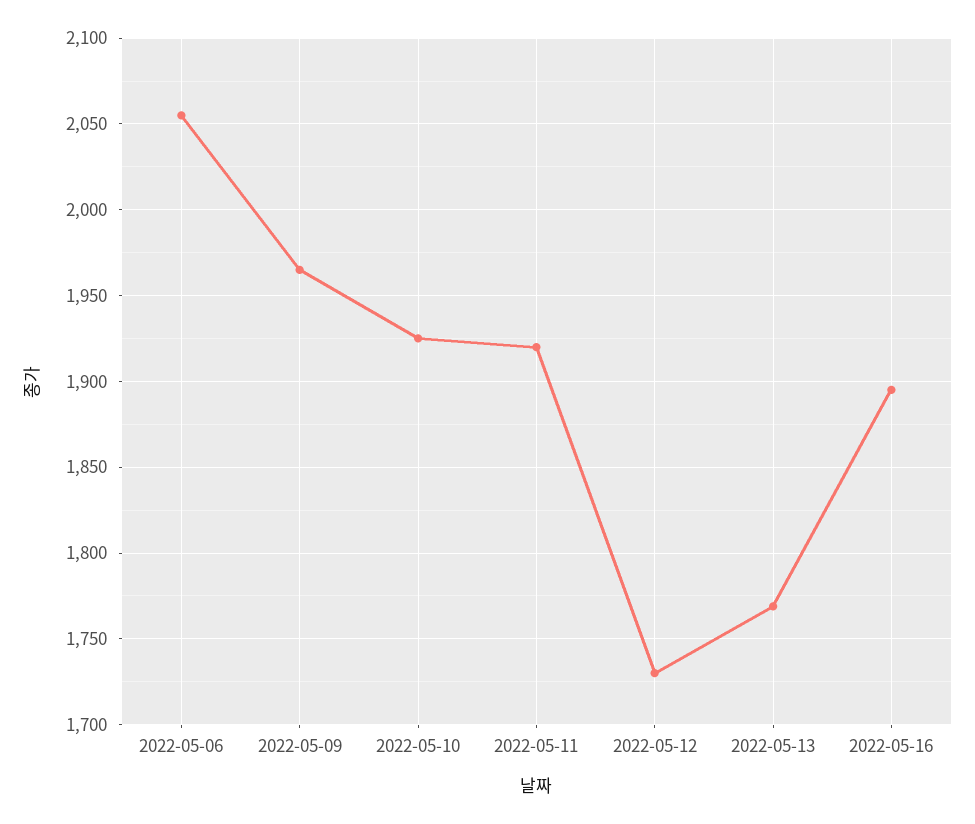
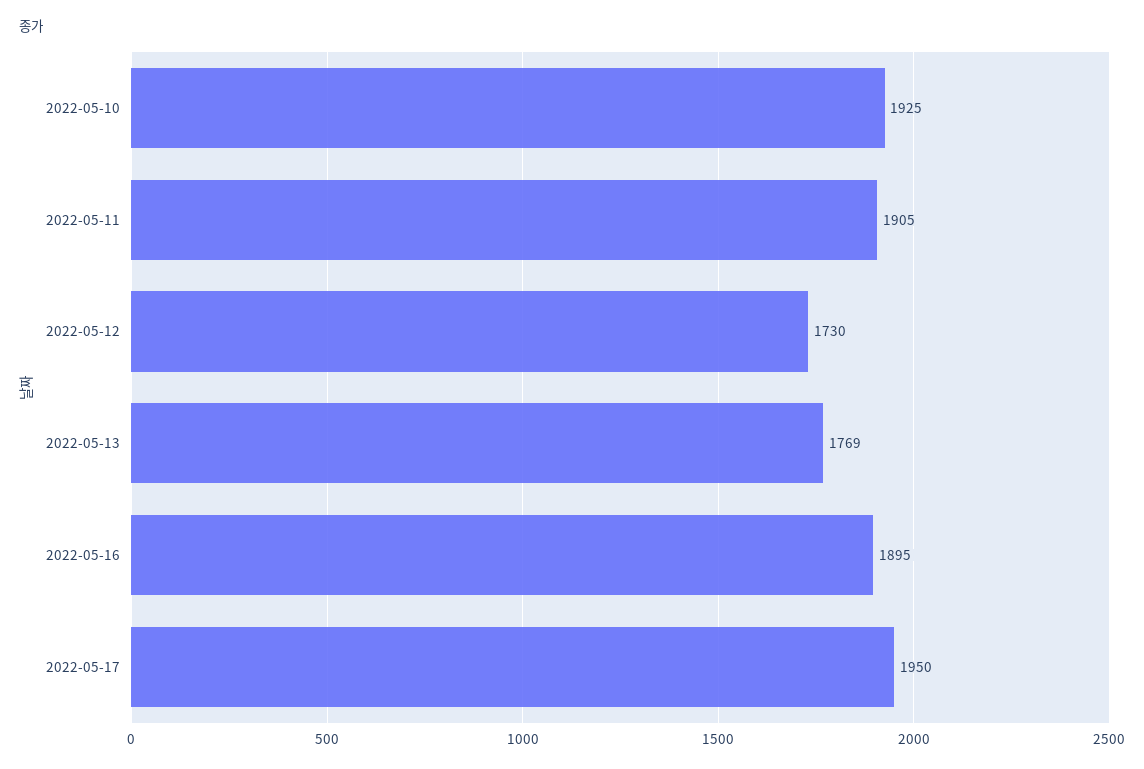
2022-05-06: 2055 -> none
2022-05-09: 1965 -> none
2022-05-11: 1920 -> 1905
2022-05-17: none -> 1950

